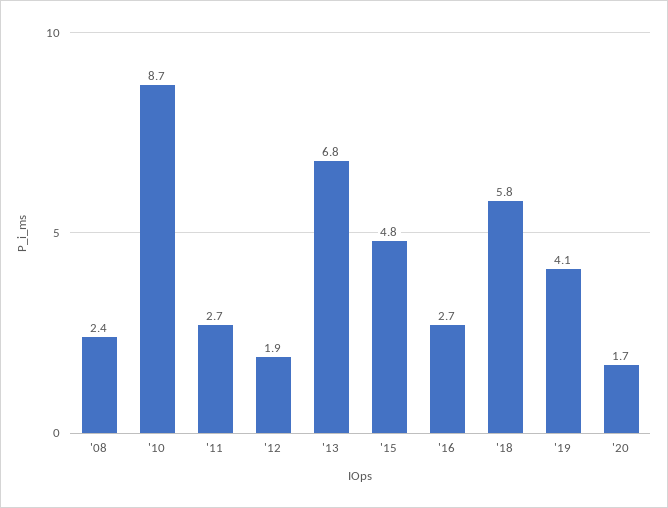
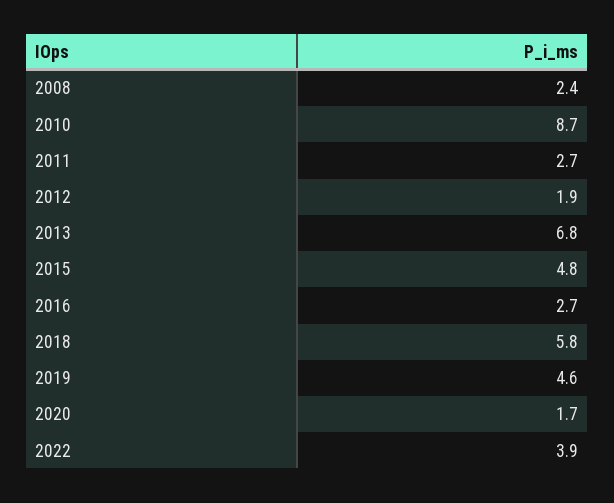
'19: 4.1 -> 4.6
2022: none -> 3.9

